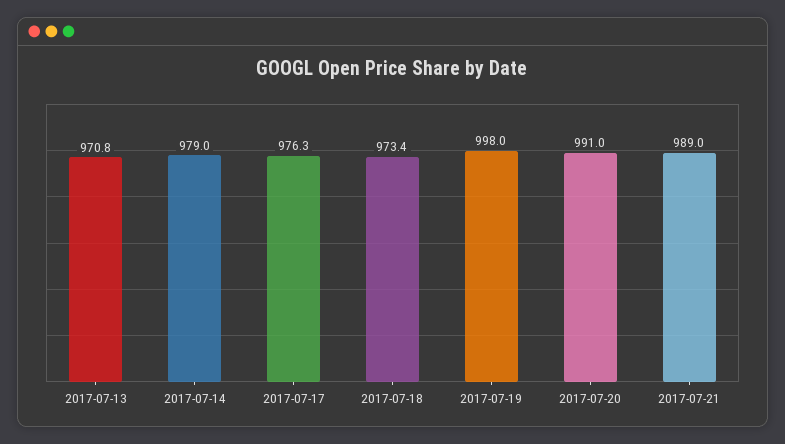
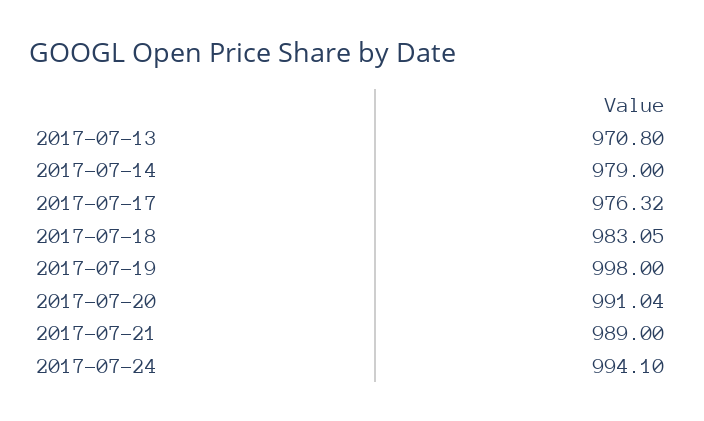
2017-07-18: 973.4 -> 983.05
2017-07-24: none -> 994.1

